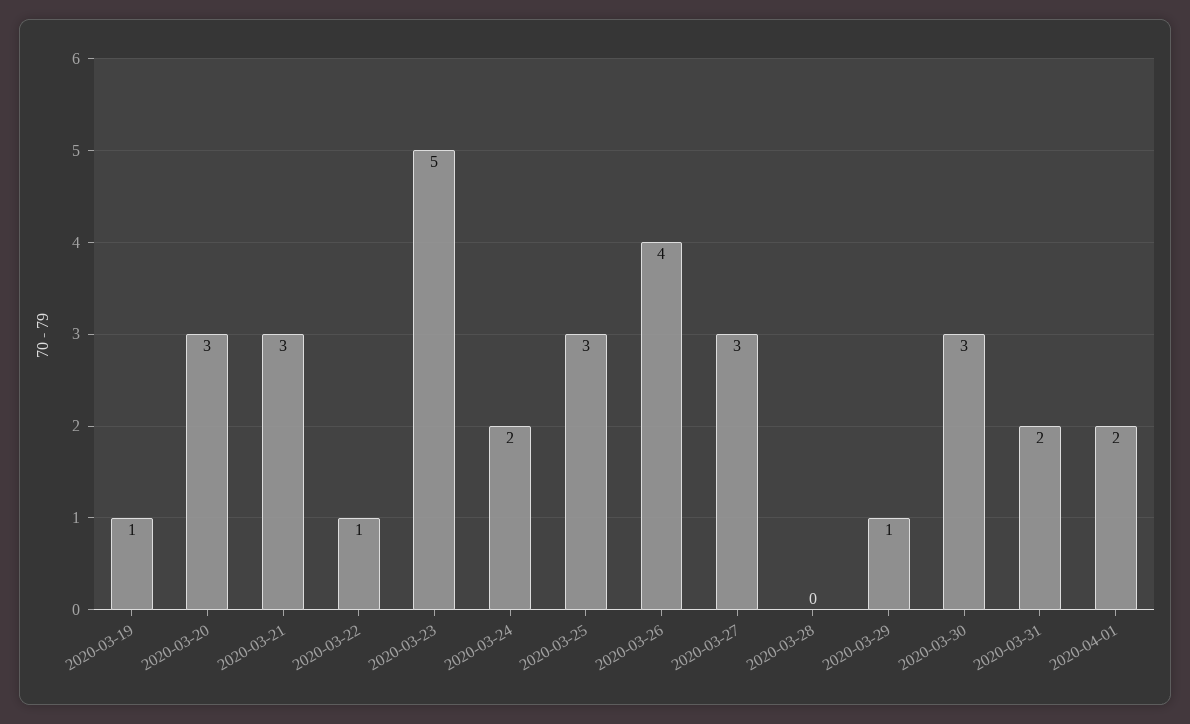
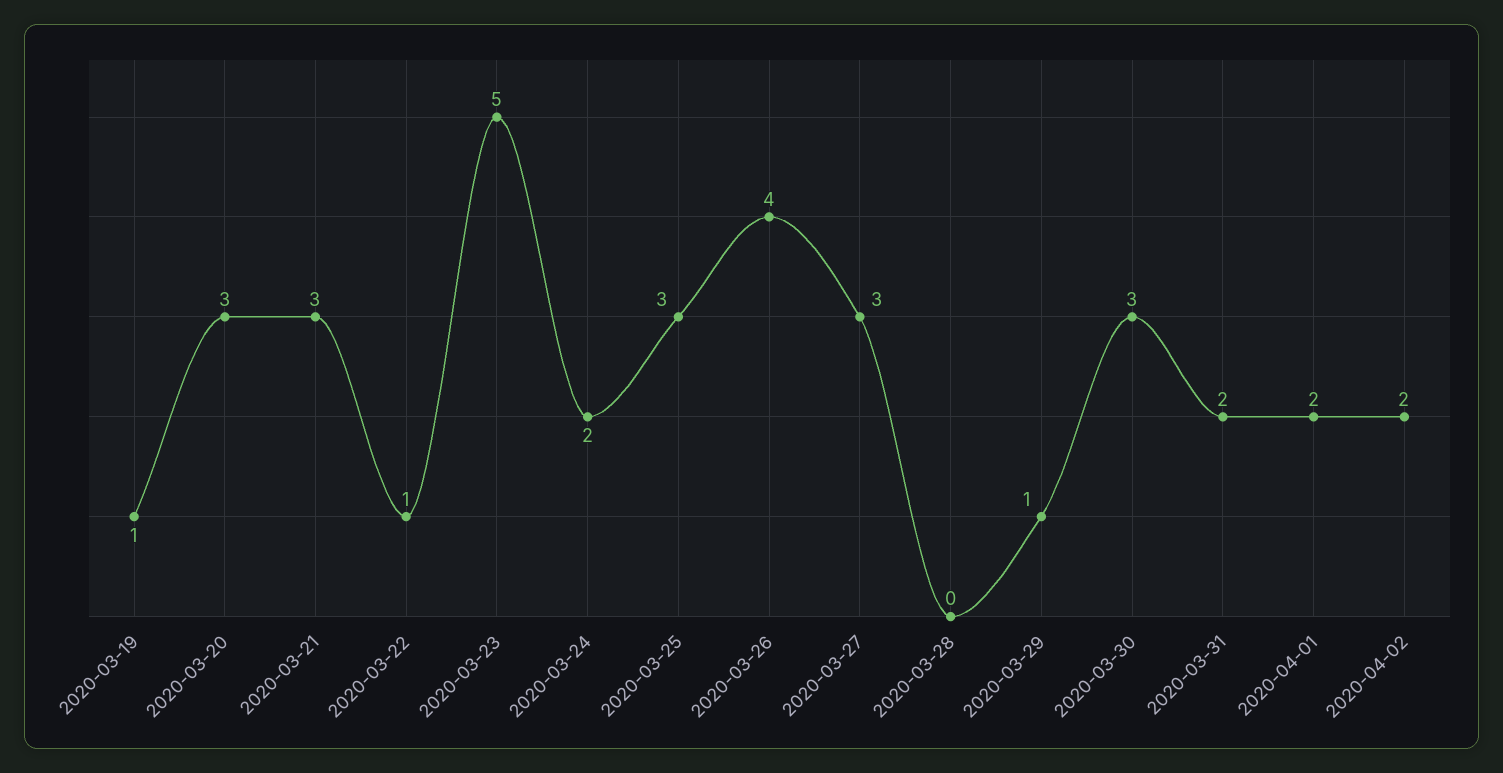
2020-04-02: none -> 2

